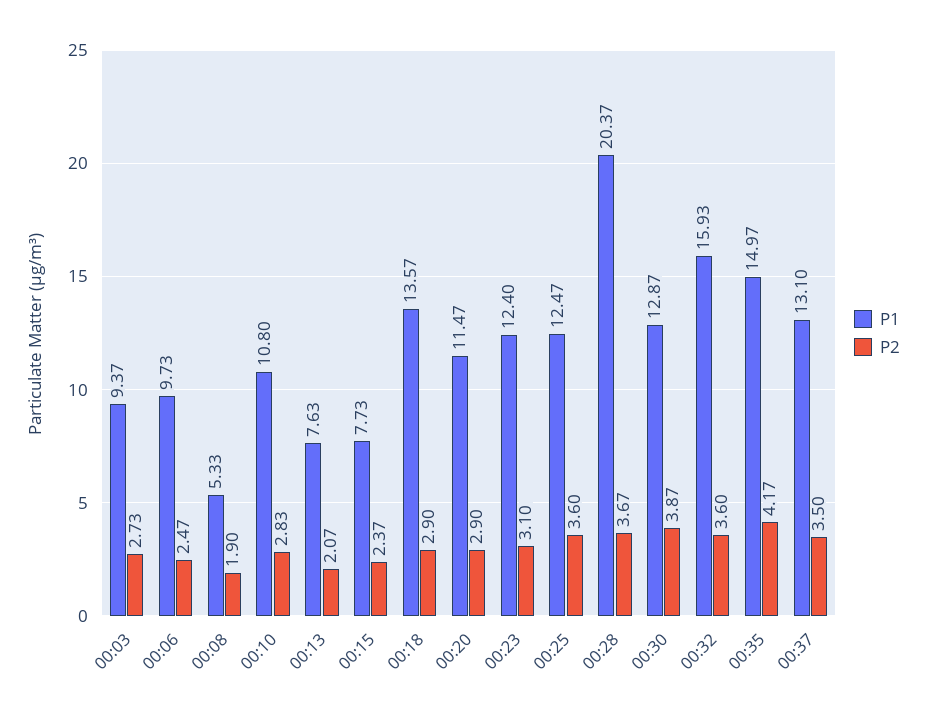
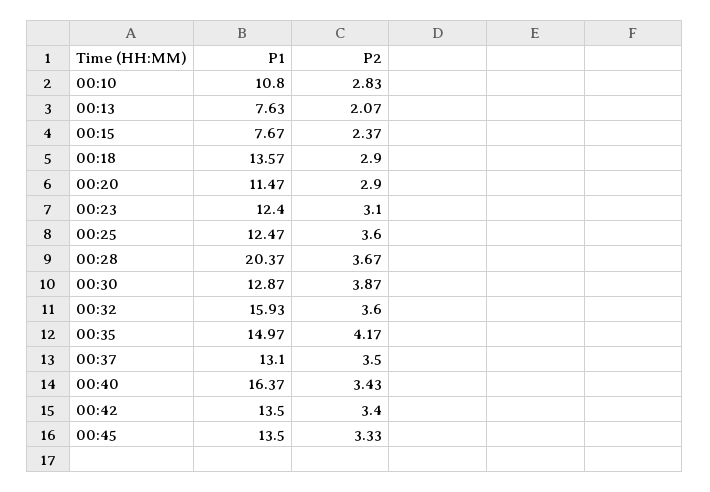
P1, 00:03: 9.37 -> none
P2, 00:03: 2.73 -> none
P1, 00:06: 9.73 -> none
P2, 00:06: 2.47 -> none
P1, 00:08: 5.33 -> none
P2, 00:08: 1.9 -> none
P1, 00:15: 7.73 -> 7.67
P1, 00:40: none -> 16.37
P2, 00:40: none -> 3.43
P1, 00:42: none -> 13.5
P2, 00:42: none -> 3.4
P1, 00:45: none -> 13.5
P2, 00:45: none -> 3.33

